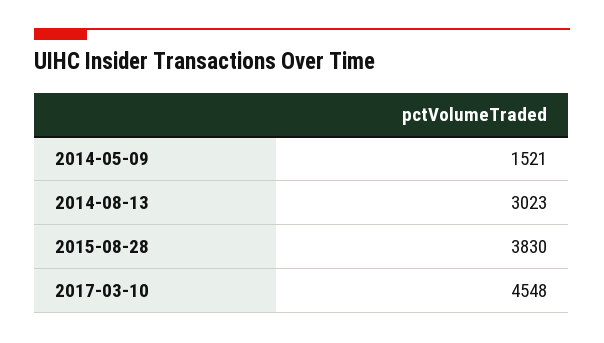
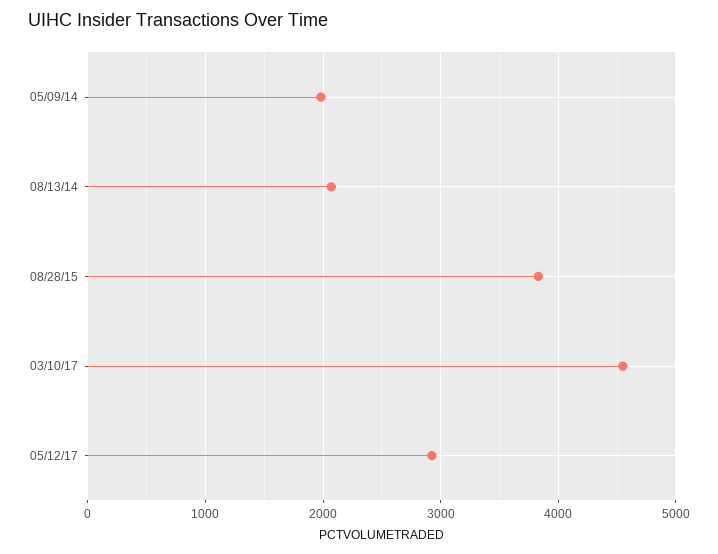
2014-05-09: 1521 -> 2000
2014-08-13: 3023 -> 2100
05/12/17: none -> 2900

